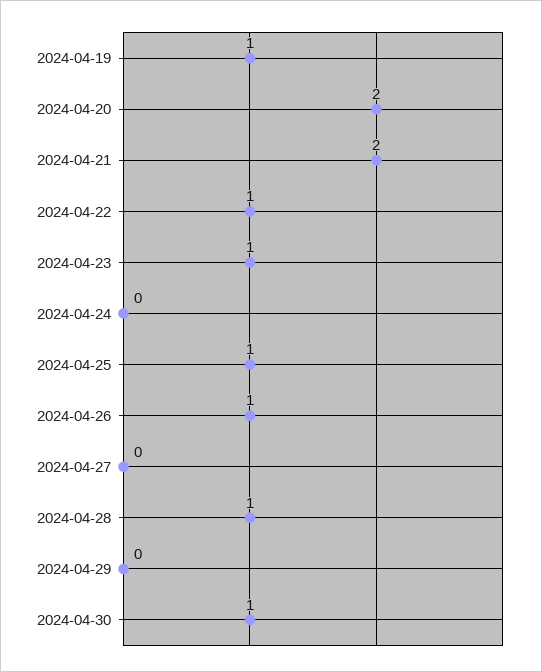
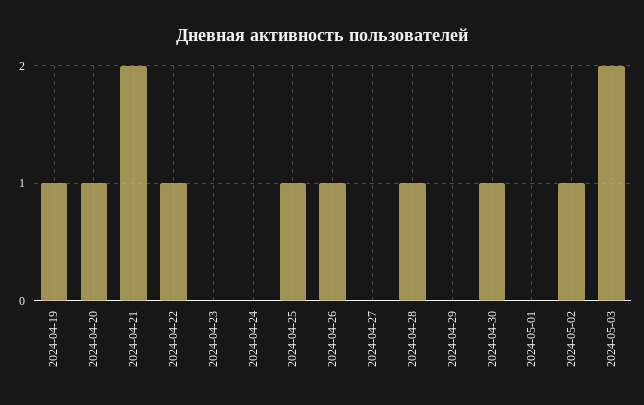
2024-04-20: 2 -> 1
2024-04-23: 1 -> 0
2024-05-01: none -> 0
2024-05-02: none -> 1
2024-05-03: none -> 2

